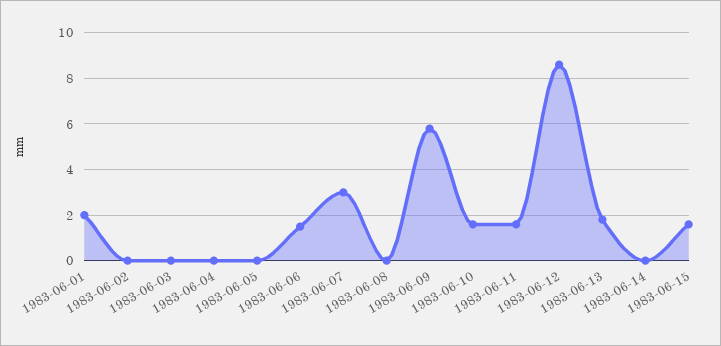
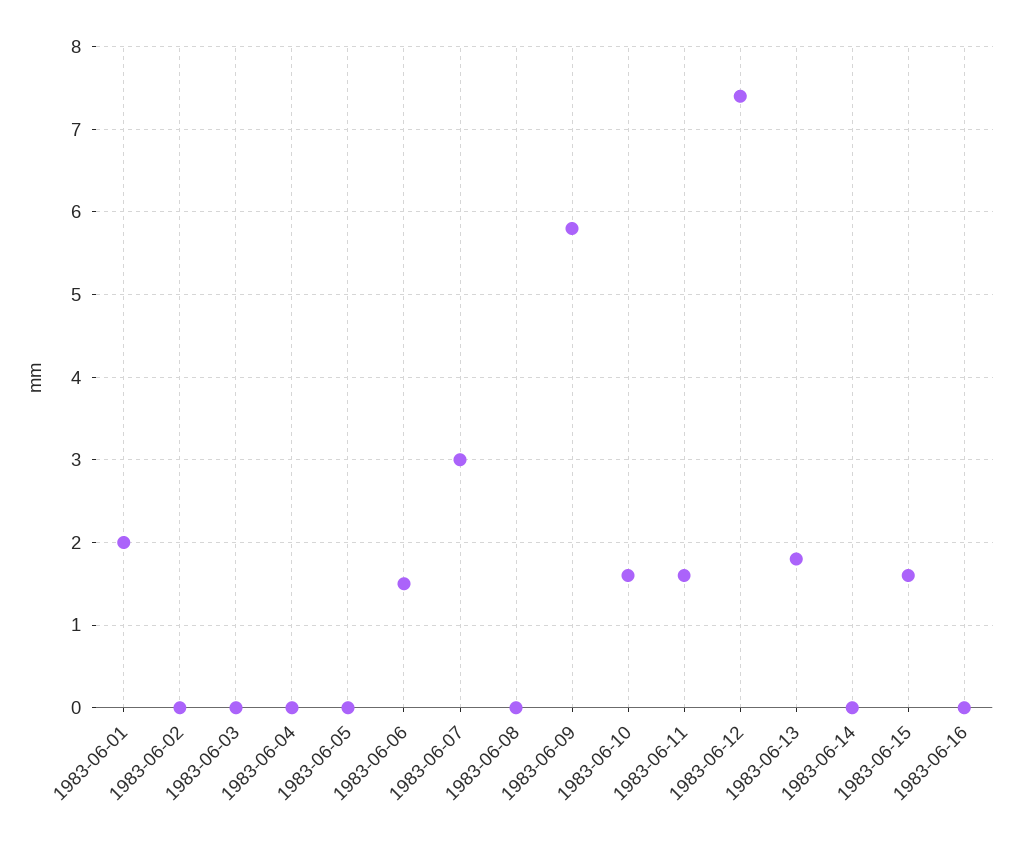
1983-06-12: 8.5 -> 7.4
1983-06-16: none -> 0

